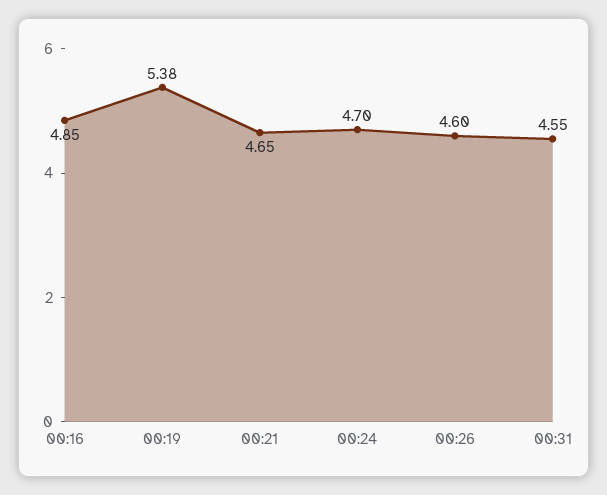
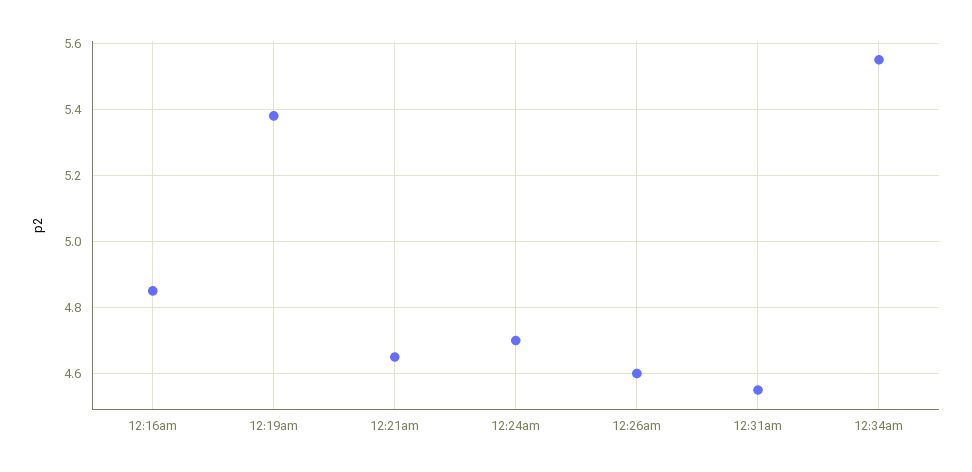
12:34am: none -> 5.55

